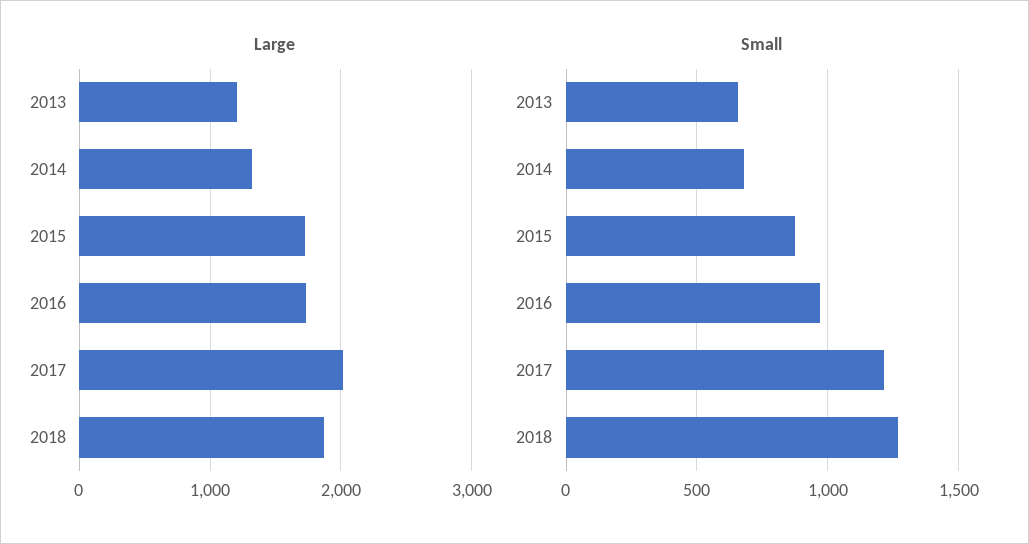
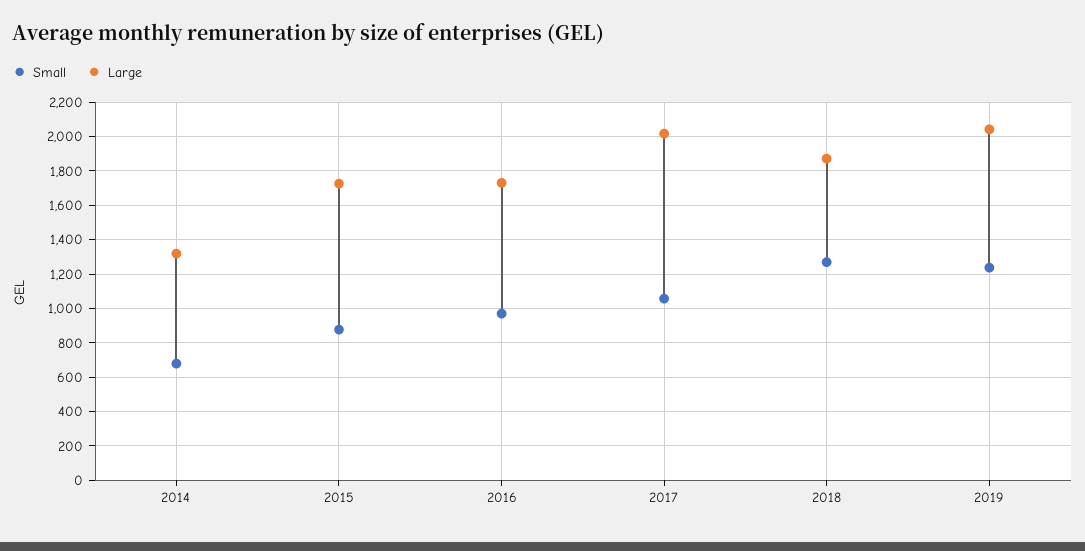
Large, 2013: 1200 -> none
Small, 2013: 650 -> none
Small, 2017: 1200 -> 1050
Small, 2019: none -> 1250
Large, 2019: none -> 2050

